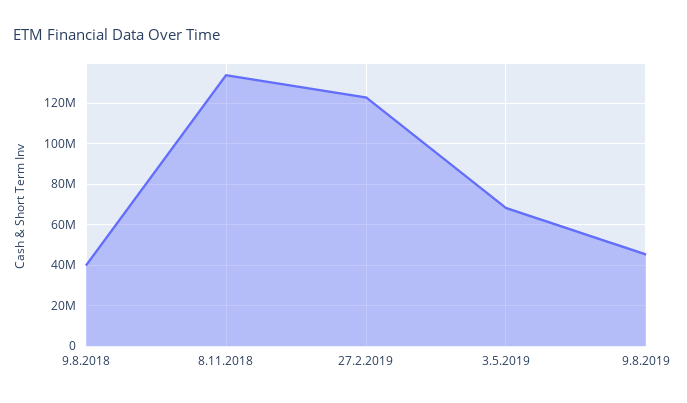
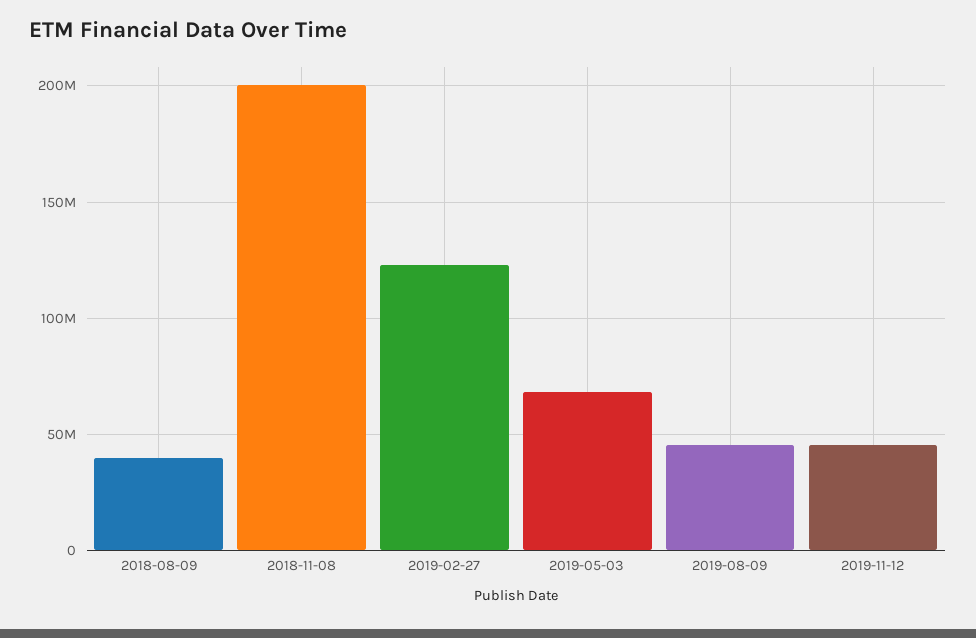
8.11.2018: 135000000 -> 200000000
2019-11-12: none -> 45000000

